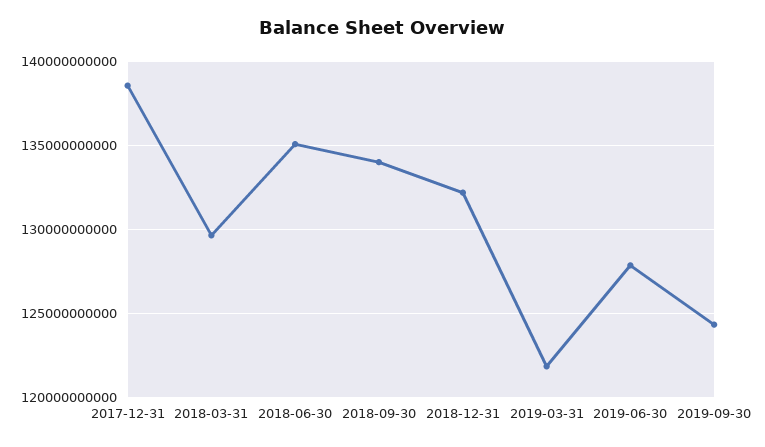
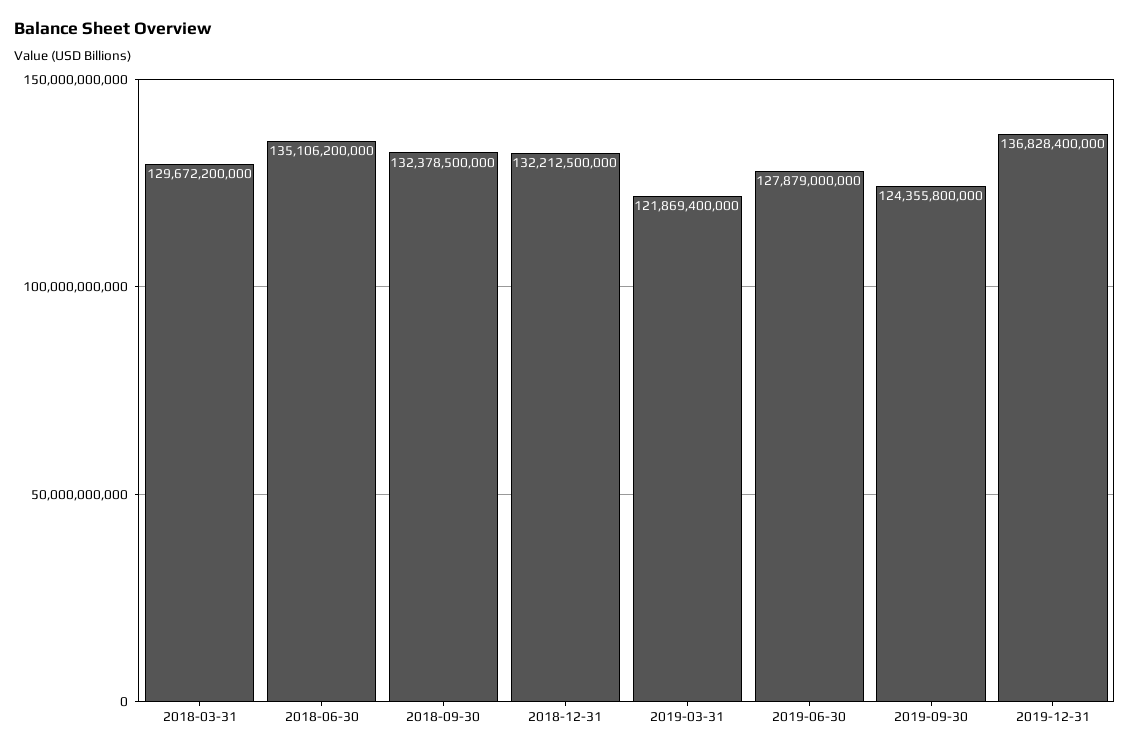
2017-12-31: 138500000000 -> none
2018-09-30: 134000000000 -> 132378500000
2019-12-31: none -> 136828400000

